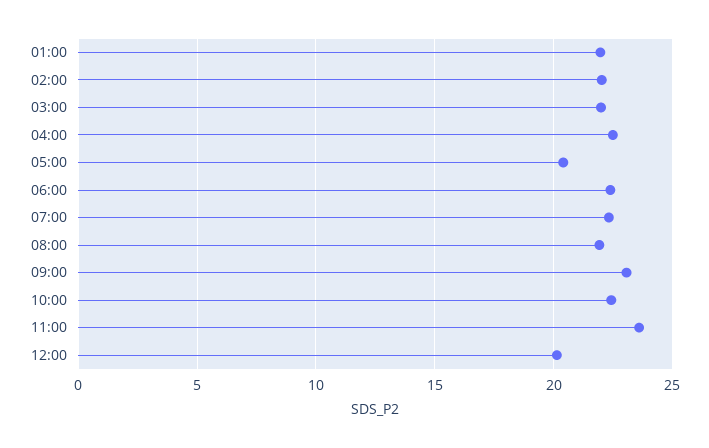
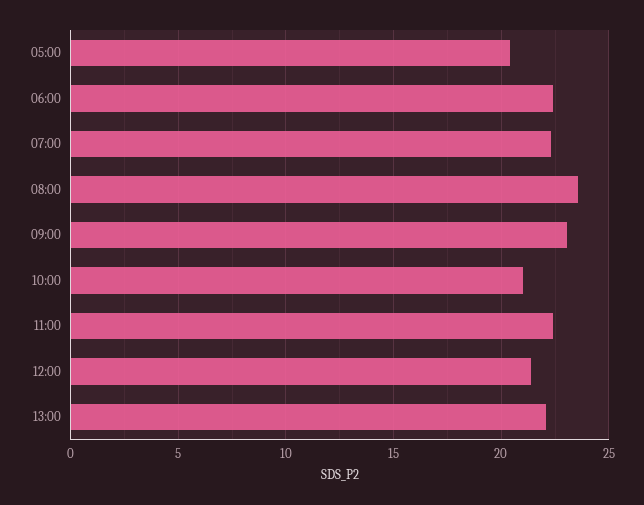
01:00: 22 -> none
02:00: 22 -> none
03:00: 22 -> none
04:00: 22.5 -> none
08:00: 22 -> 23.5
10:00: 22.5 -> 21
11:00: 23.5 -> 22.5
12:00: 20 -> 21.5
13:00: none -> 22

